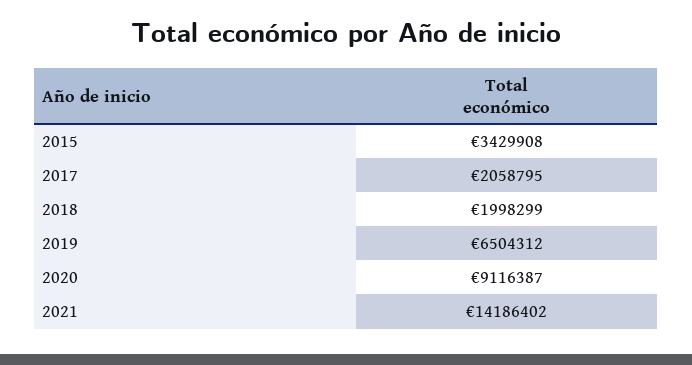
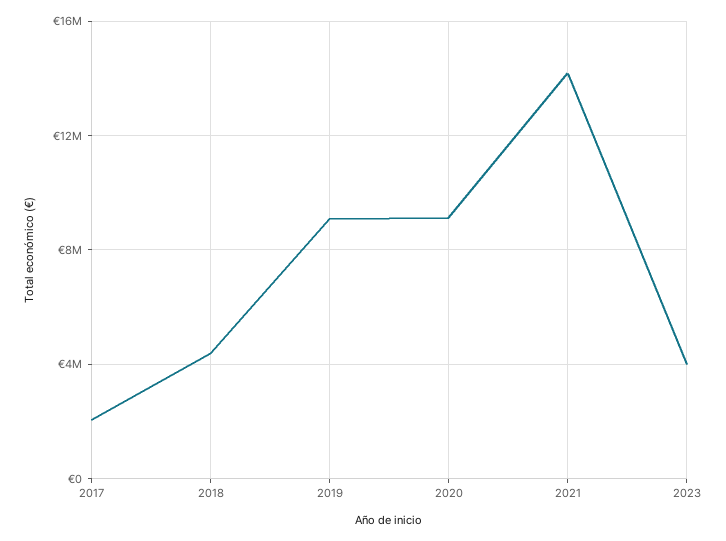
2015: 3429908 -> none
2018: 1998299 -> 4500000
2019: 6504312 -> 9000000
2023: none -> 4000000

